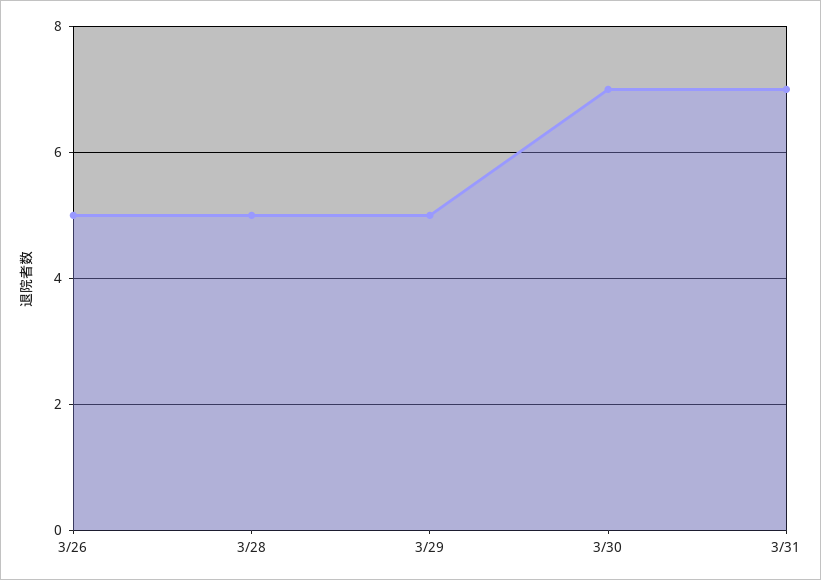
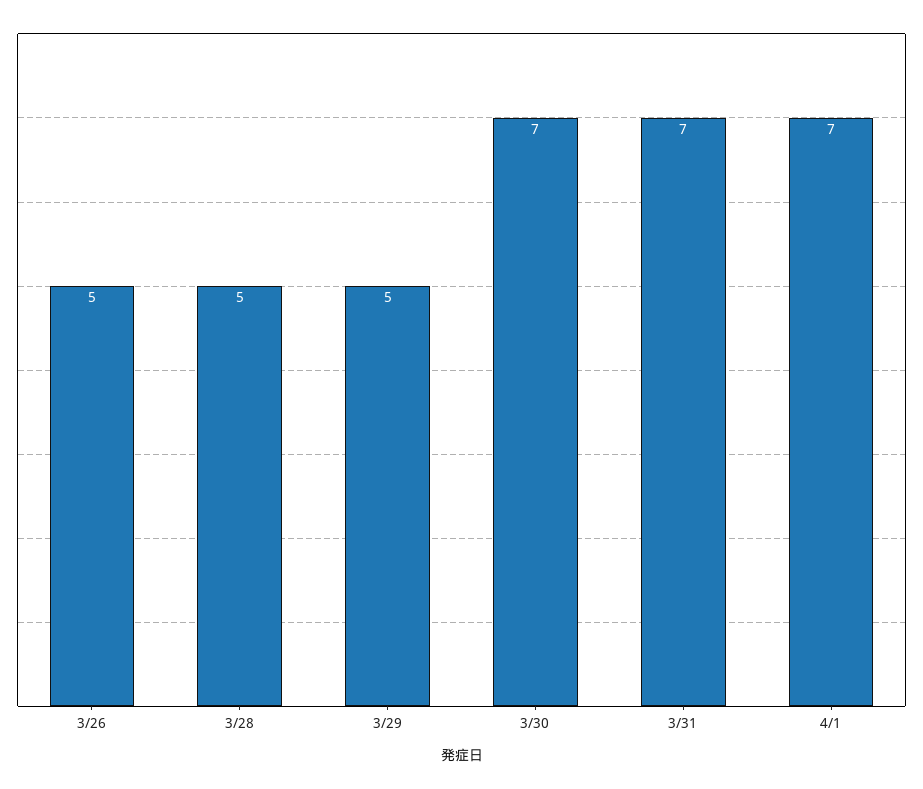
4/1: none -> 7

